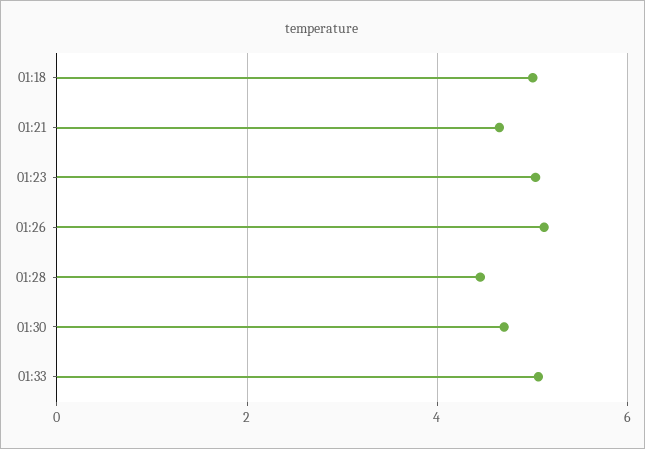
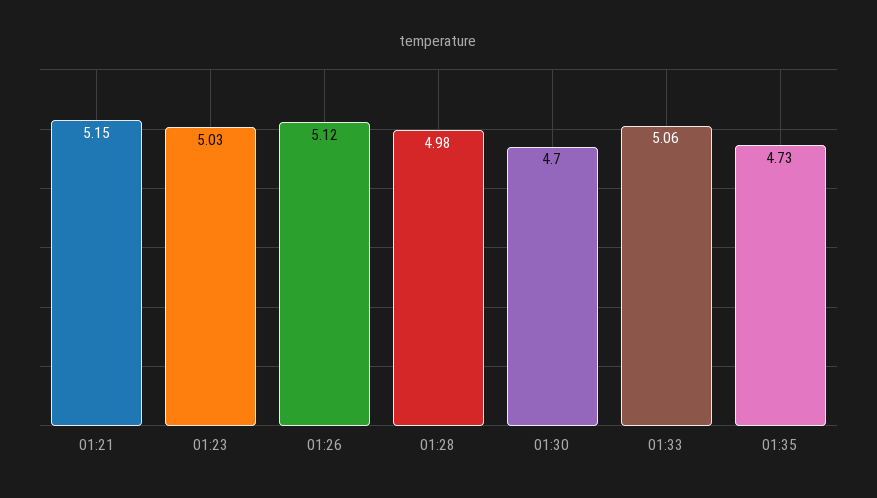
01:18: 5 -> none
01:21: 4.6 -> 5.15
01:28: 4.4 -> 4.98
01:35: none -> 4.73

